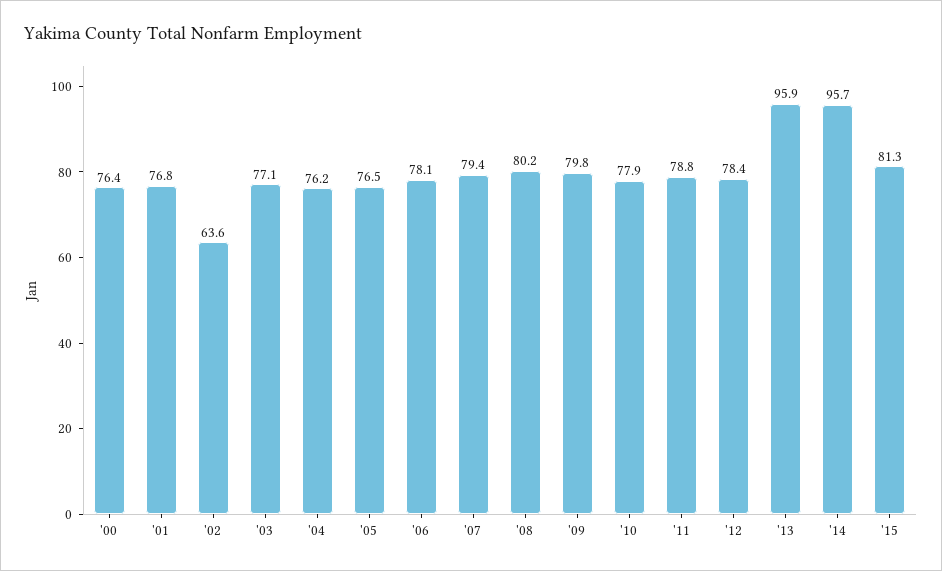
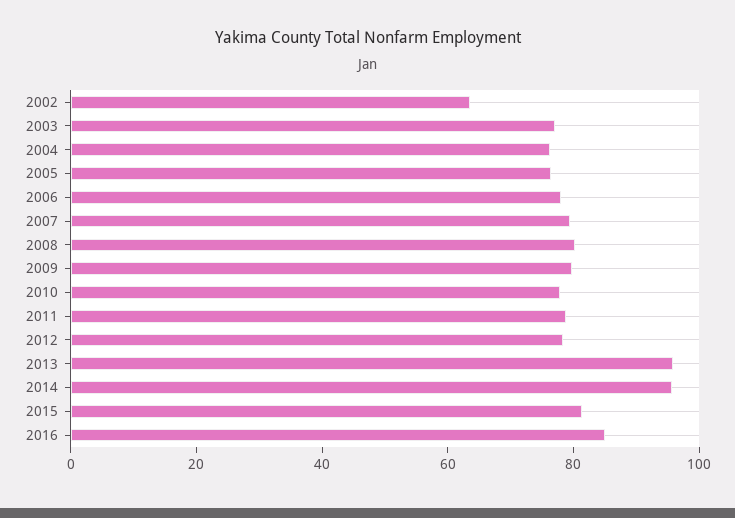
'00: 76.4 -> none
'01: 76.8 -> none
2016: none -> 85

